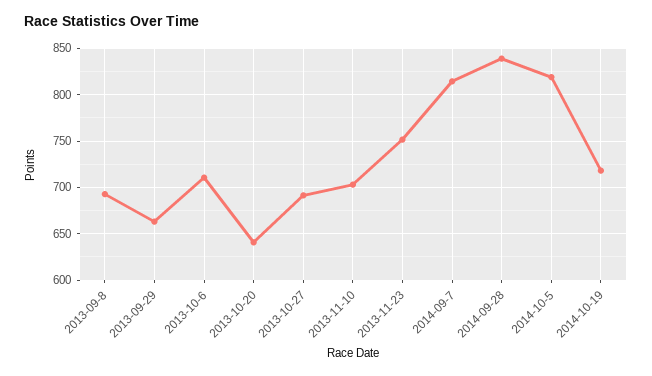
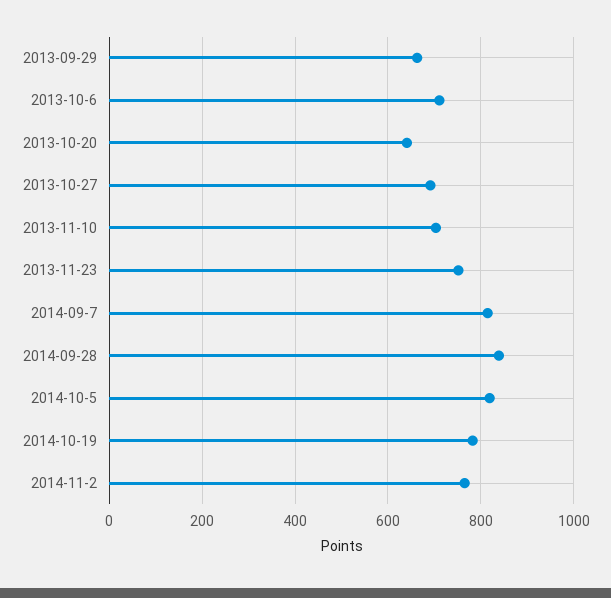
2013-09-8: 690 -> none
2014-10-19: 720 -> 780
2014-11-2: none -> 760

